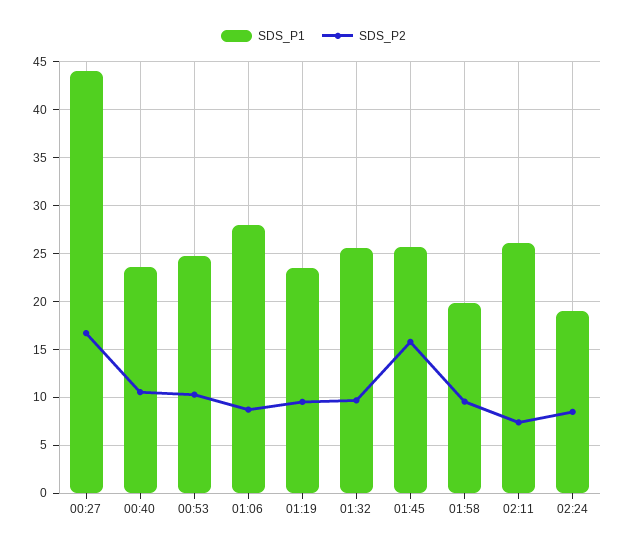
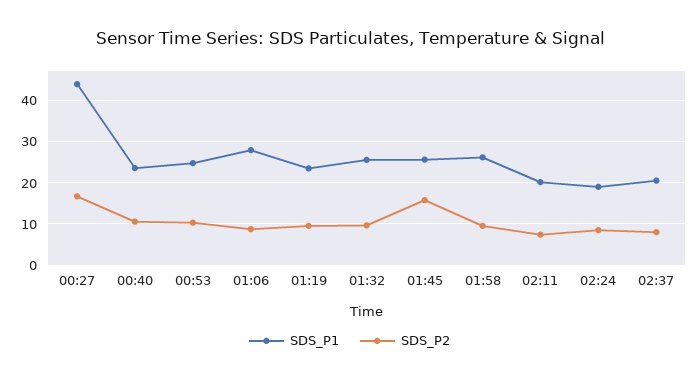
SDS_P1, 01:58: 20 -> 26
SDS_P1, 02:11: 26 -> 20
SDS_P1, 02:37: none -> 20
SDS_P2, 02:37: none -> 8

